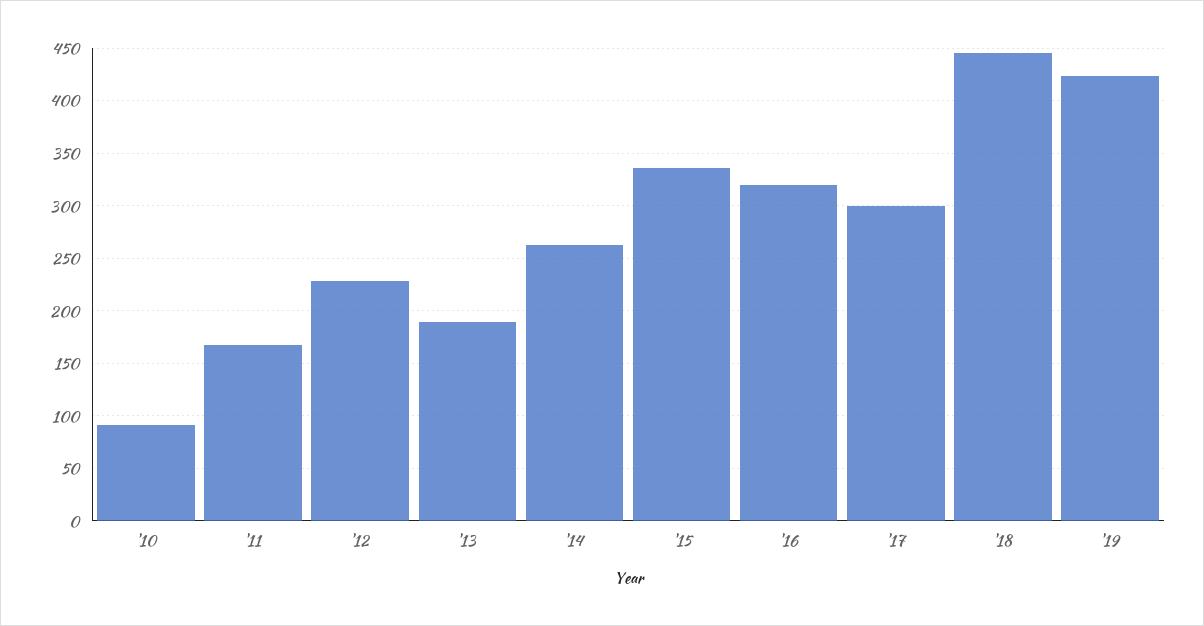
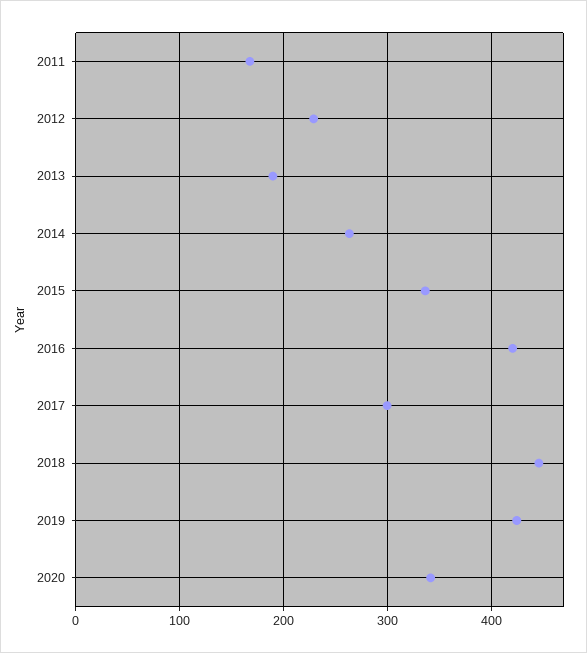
'10: 90 -> none
'16: 320 -> 420
2020: none -> 340

